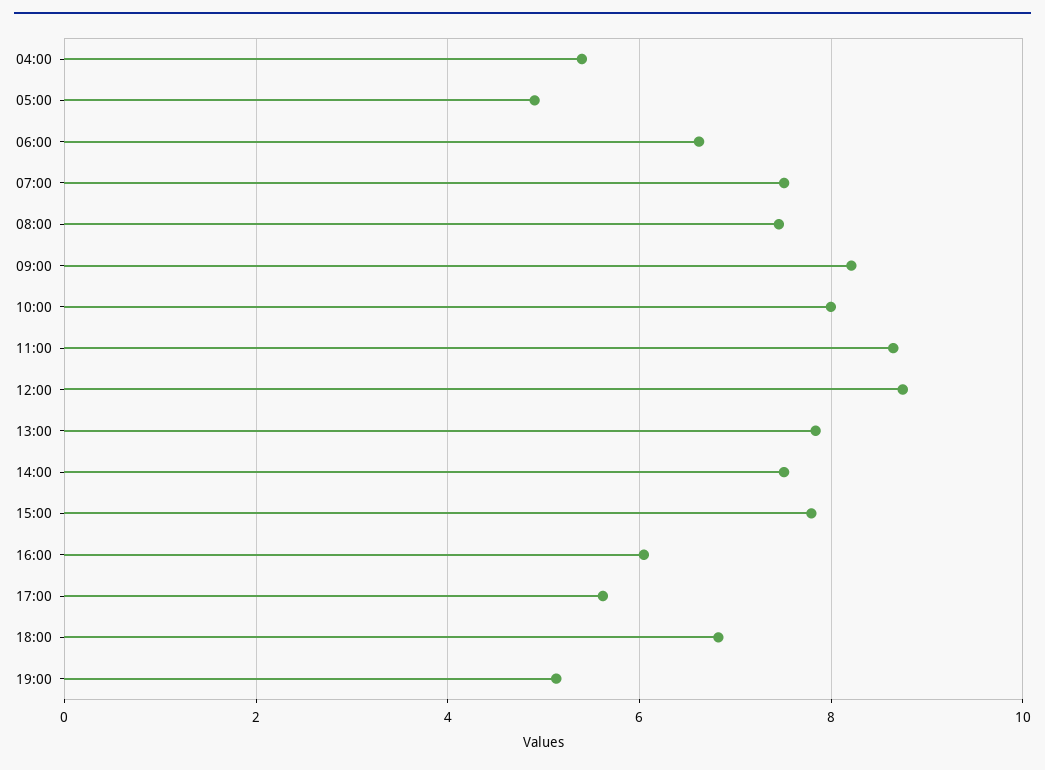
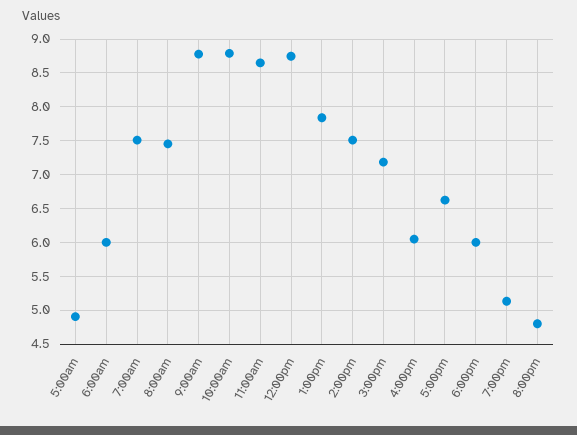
04:00: 5.4 -> none
06:00: 6.6 -> 6
09:00: 8.2 -> 8.8
10:00: 8 -> 8.8
15:00: 7.8 -> 7.2
17:00: 5.6 -> 6.6
18:00: 6.8 -> 6
8:00pm: none -> 4.8

